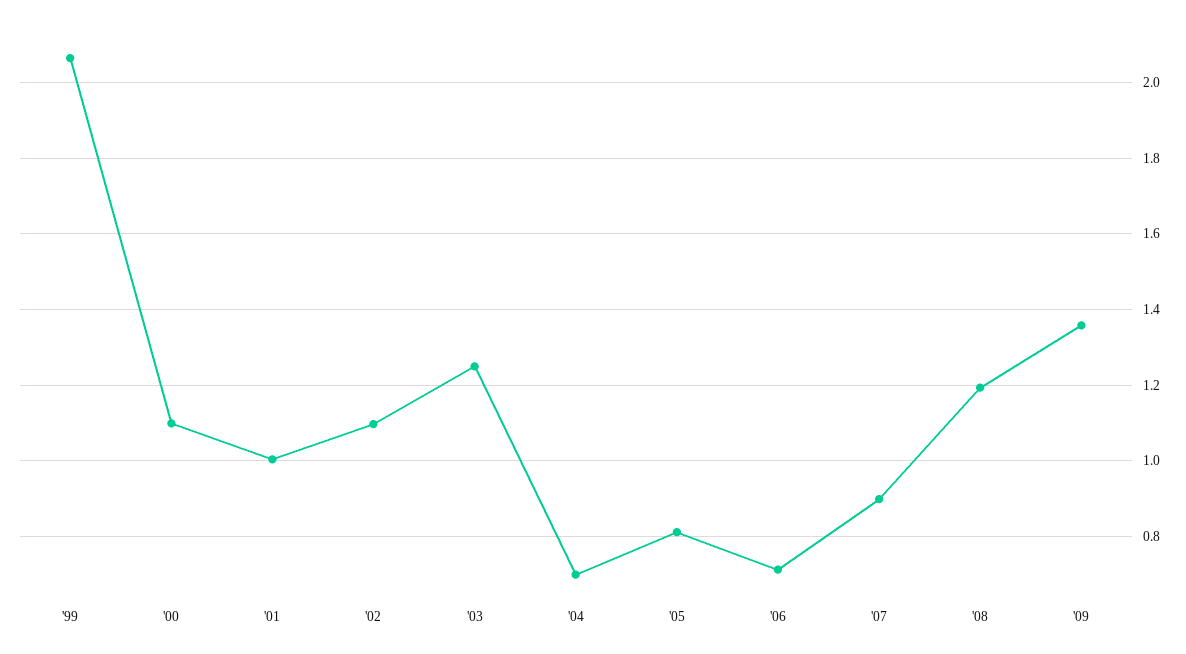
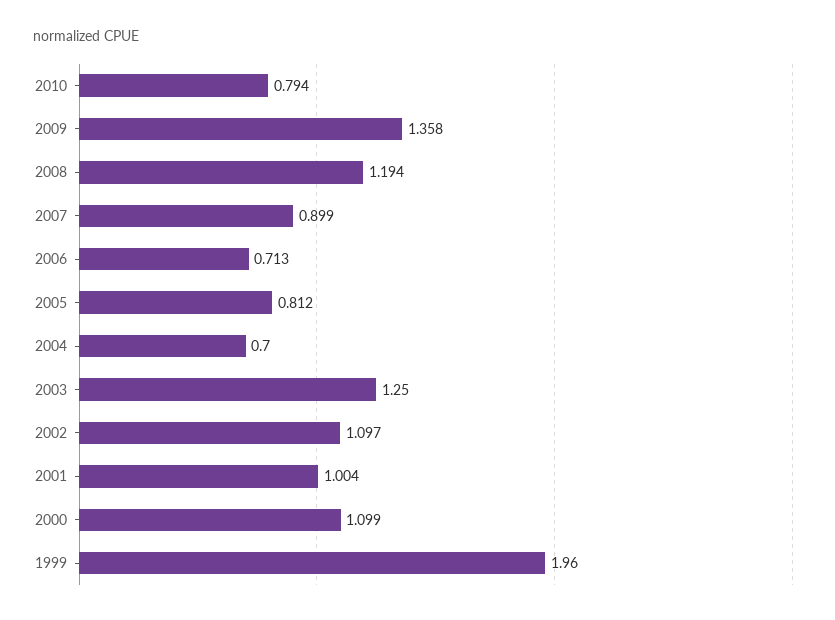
'99: 2.06 -> 1.96
2010: none -> 0.794

